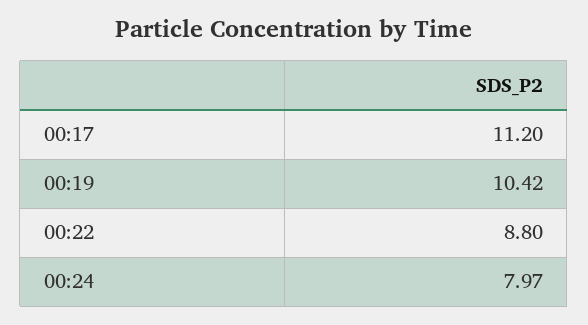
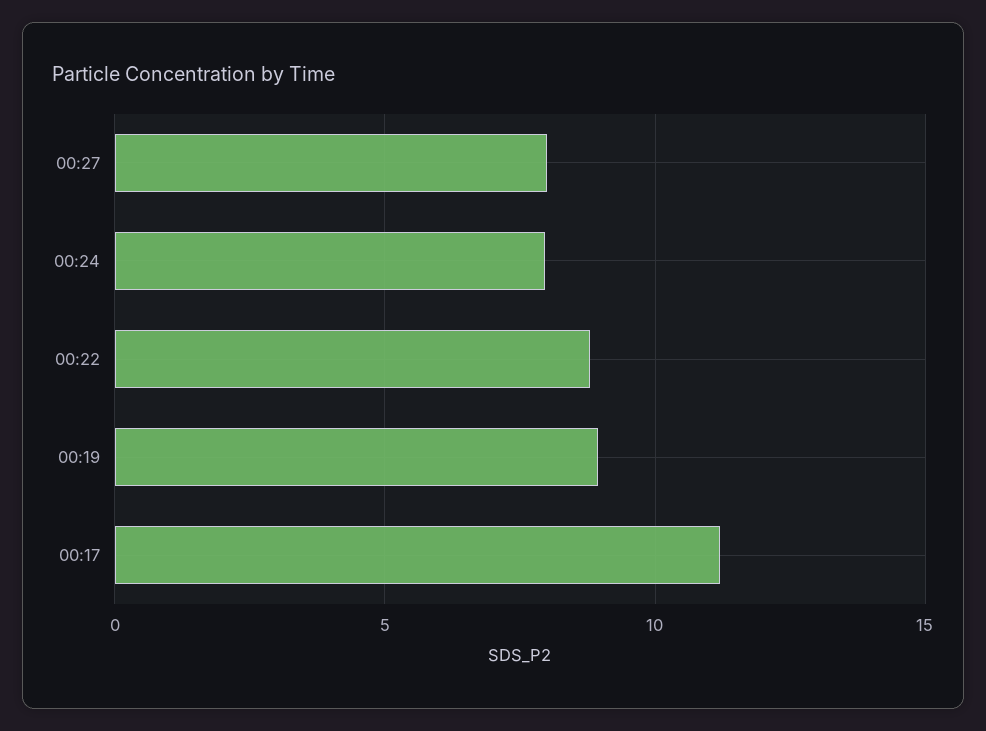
00:19: 10.42 -> 9
00:27: none -> 8

